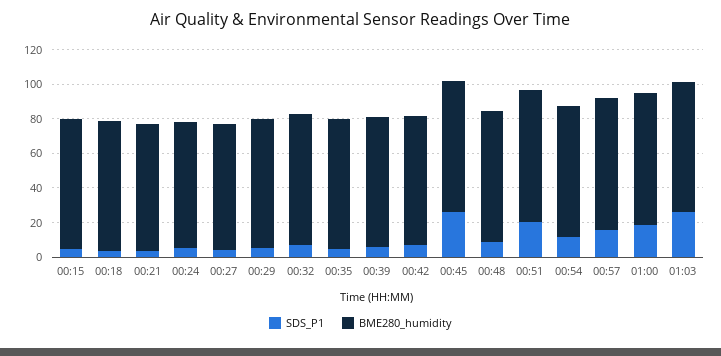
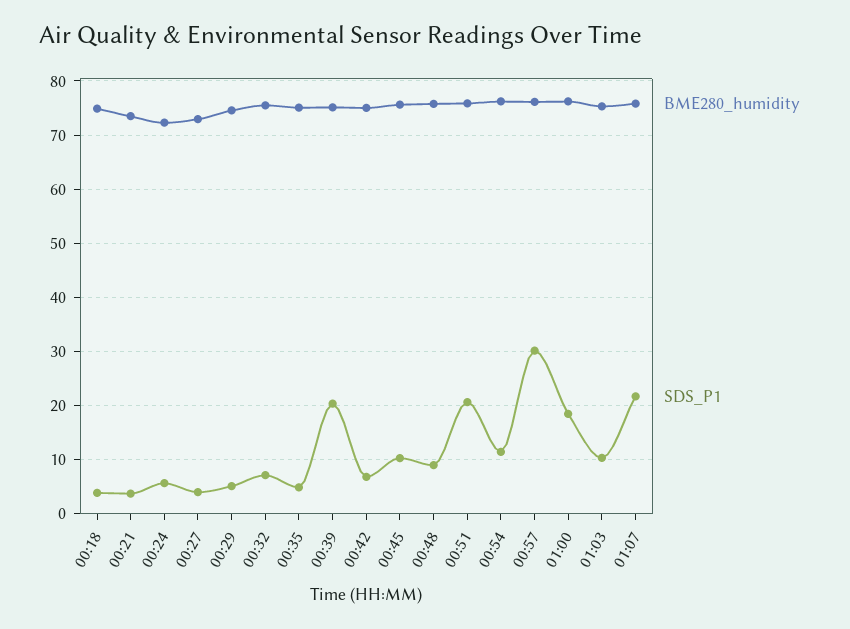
SDS_P1, 00:15: 5 -> none
BME280_humidity, 00:15: 75 -> none
SDS_P1, 00:39: 5 -> 20
SDS_P1, 00:45: 25 -> 10
SDS_P1, 00:57: 15 -> 30
SDS_P1, 01:03: 25 -> 10
BME280_humidity, 01:07: none -> 76
SDS_P1, 01:07: none -> 22

